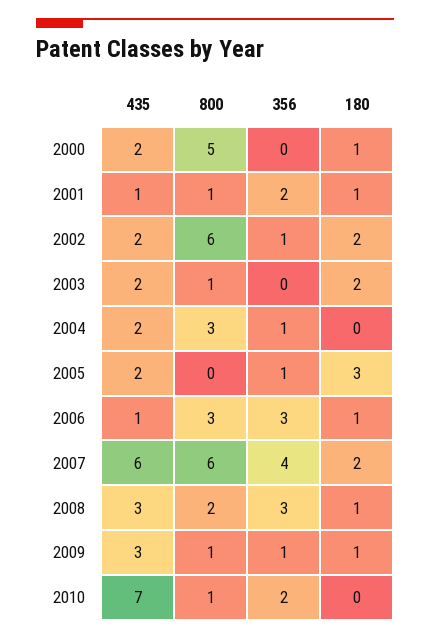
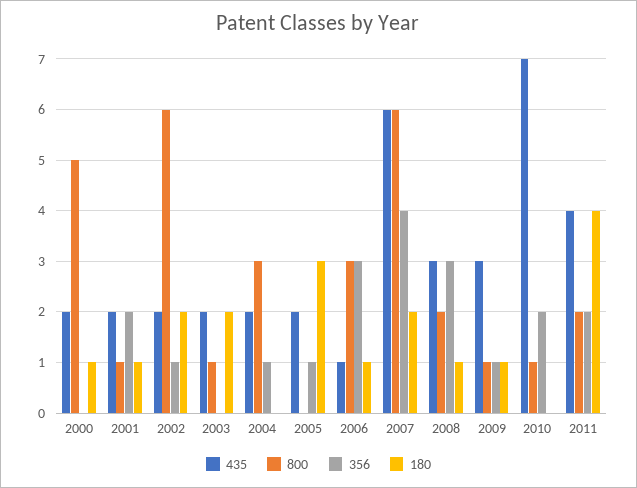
435, 2001: 1 -> 2
435, 2011: none -> 4
800, 2011: none -> 2
356, 2011: none -> 2
180, 2011: none -> 4

